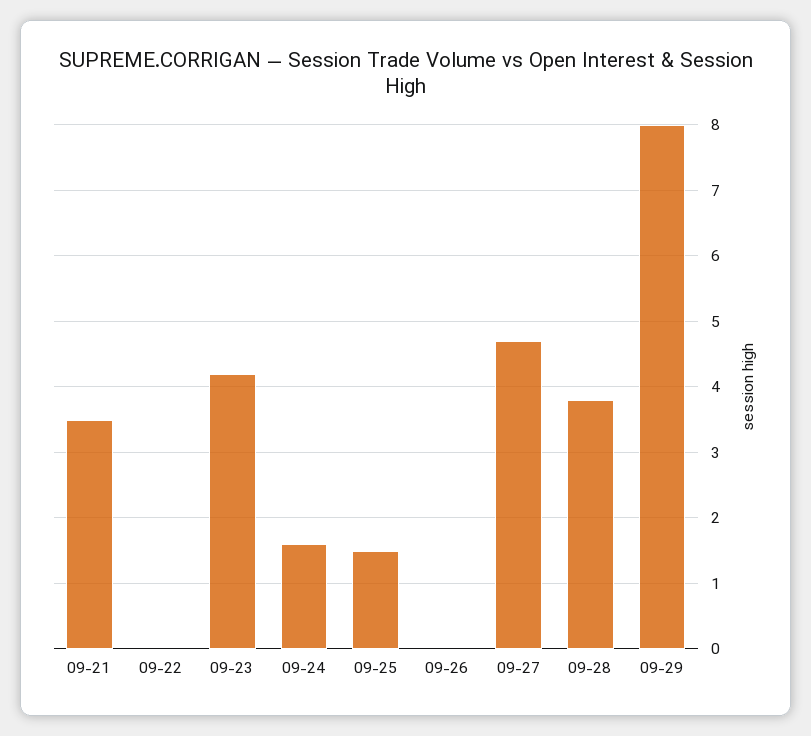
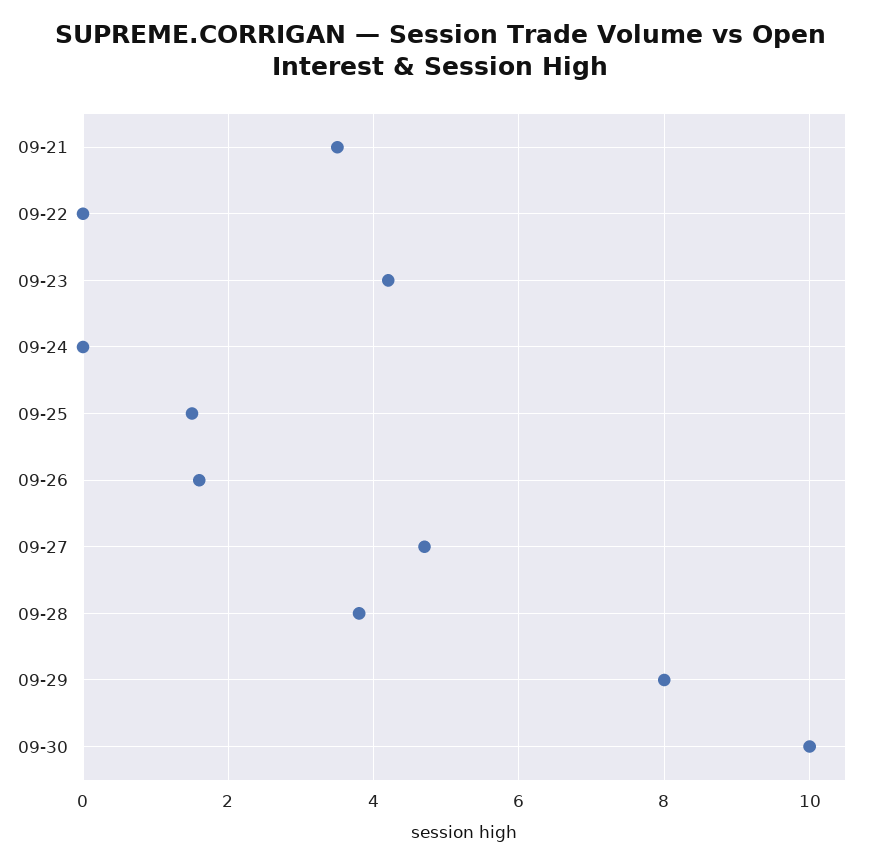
09-24: 1.6 -> 0
09-26: 0 -> 1.5
09-30: none -> 10

